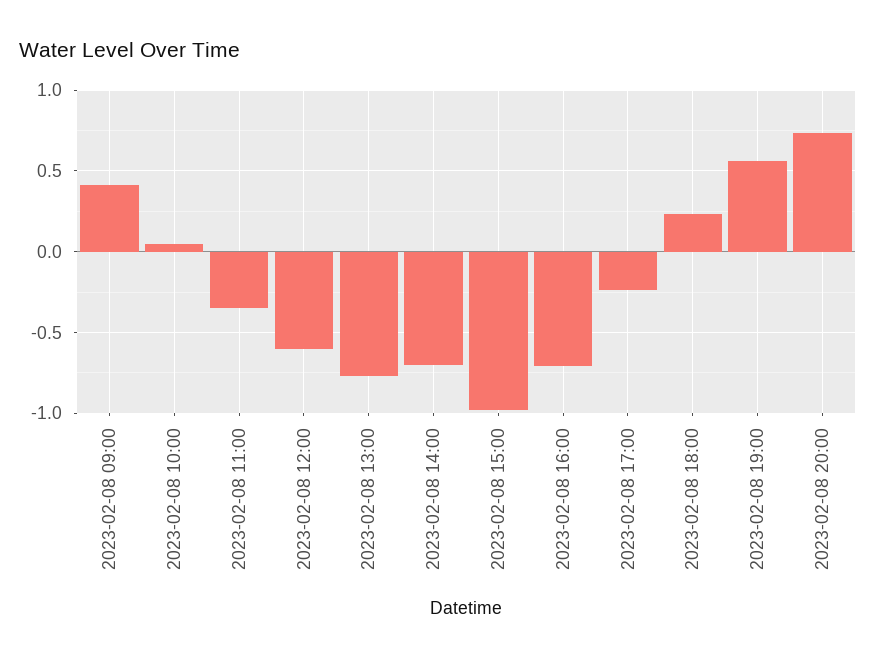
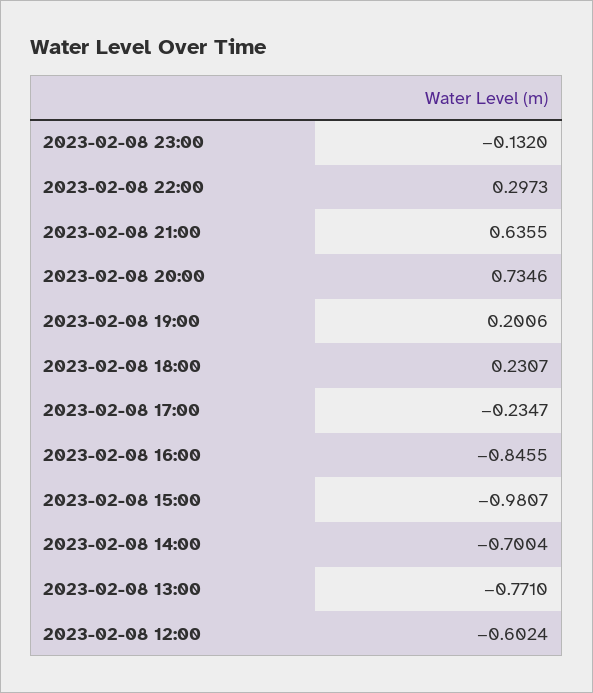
2023-02-08 09:00: 0.4 -> none
2023-02-08 10:00: 0.05 -> none
2023-02-08 11:00: -0.35 -> none
2023-02-08 16:00: -0.7 -> -0.8455
2023-02-08 19:00: 0.55 -> 0.2006
2023-02-08 23:00: none -> -0.132
2023-02-08 22:00: none -> 0.2973
2023-02-08 21:00: none -> 0.6355

